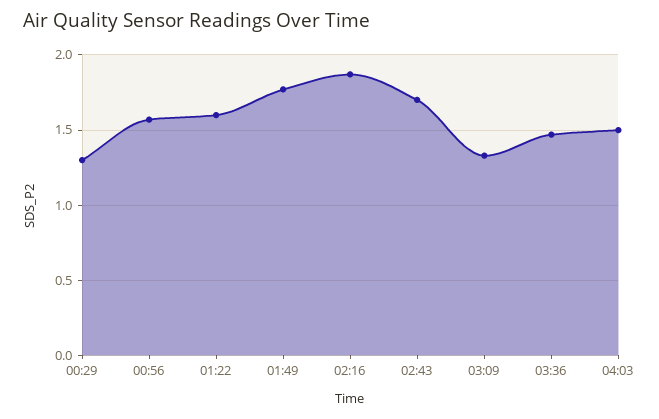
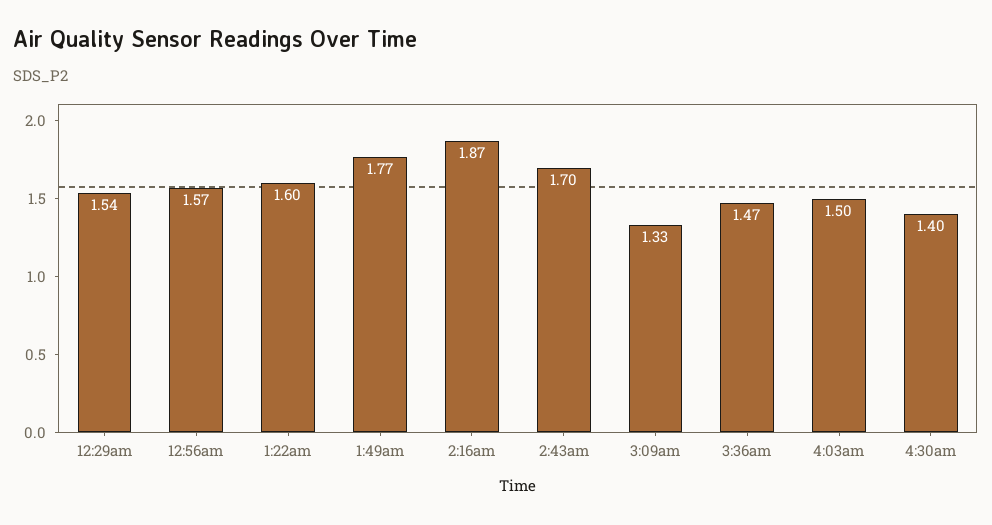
00:29: 1.3 -> 1.54
4:30am: none -> 1.4

